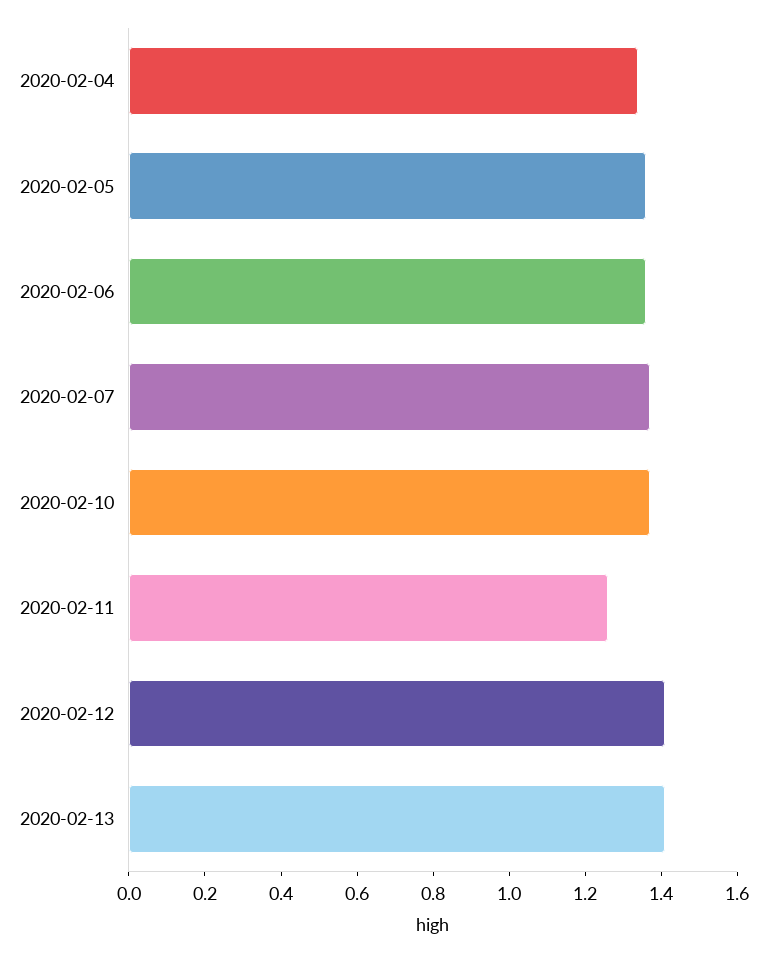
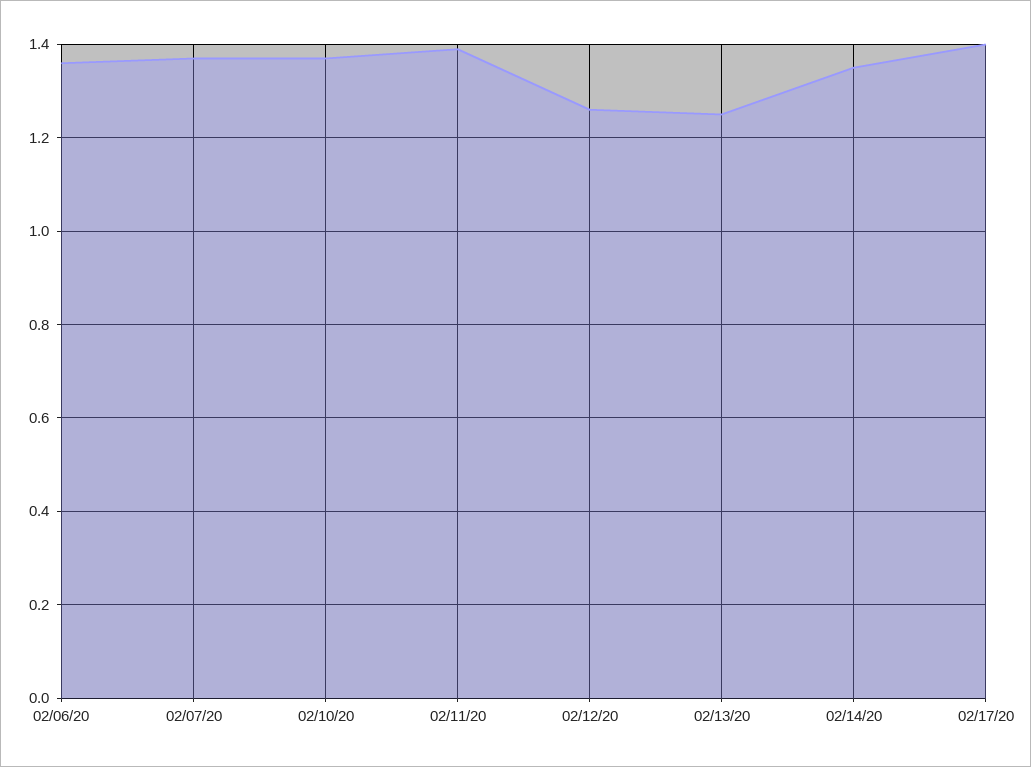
2020-02-04: 1.35 -> none
2020-02-05: 1.35 -> none
2020-02-11: 1.25 -> 1.4
2020-02-12: 1.4 -> 1.25
2020-02-13: 1.4 -> 1.25
02/14/20: none -> 1.35
02/17/20: none -> 1.4

